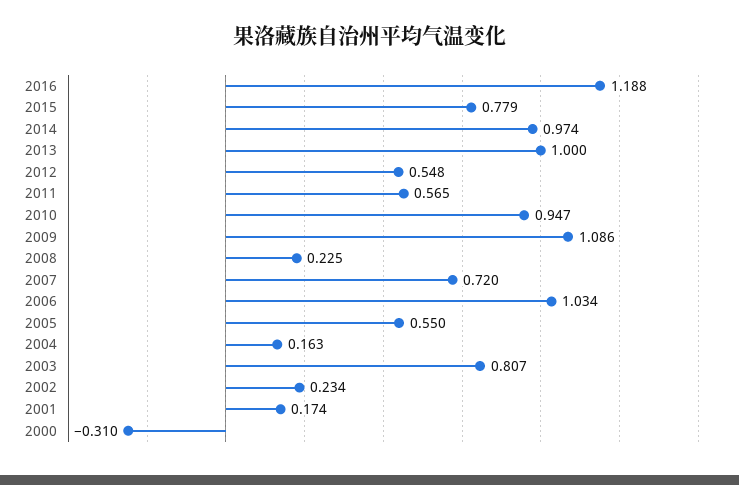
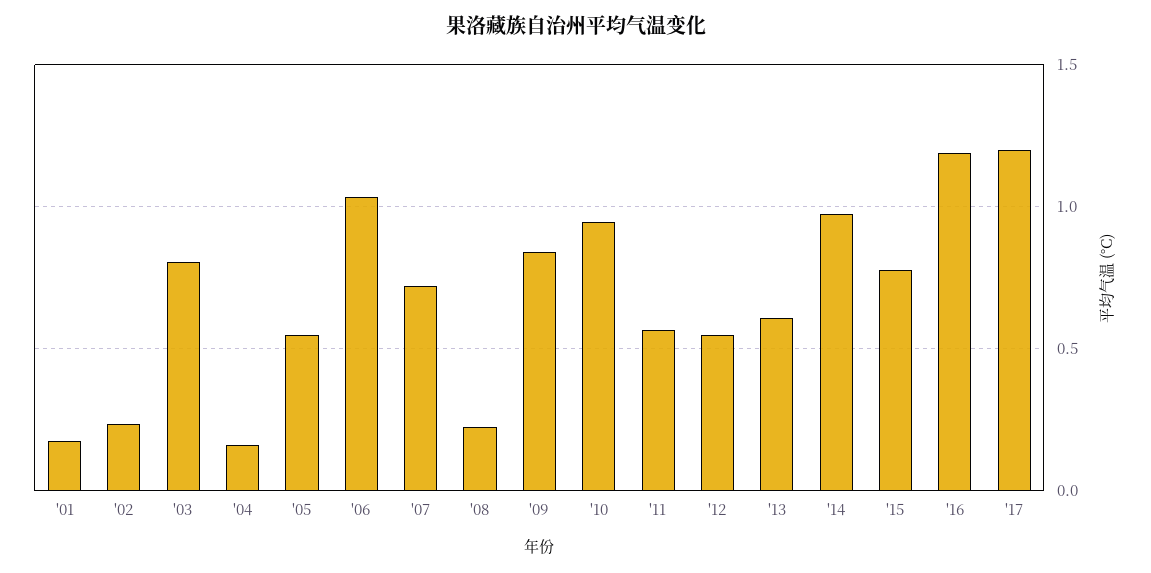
2013: 1 -> 0.6
2009: 1.086 -> 0.85
2000: -0.31 -> none
'17: none -> 1.2

